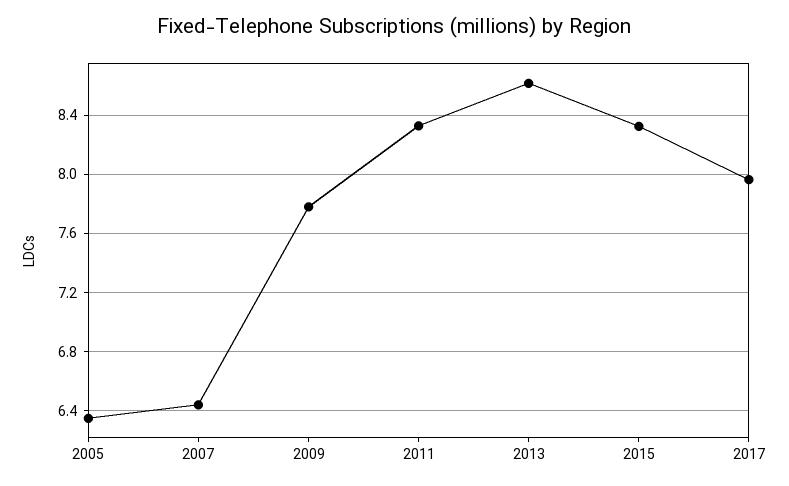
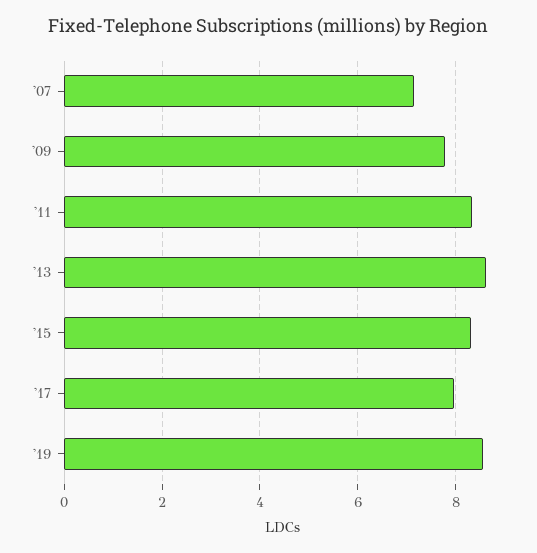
2005: 6.35 -> none
2007: 6.45 -> 7.2
'19: none -> 8.6

